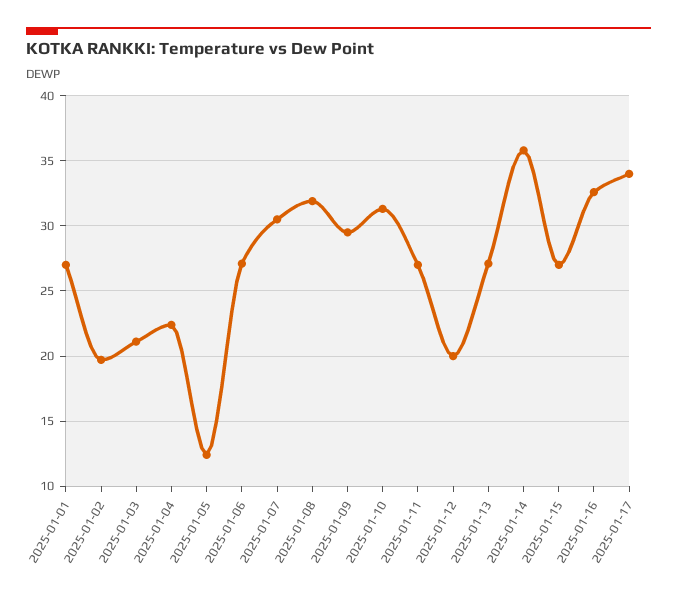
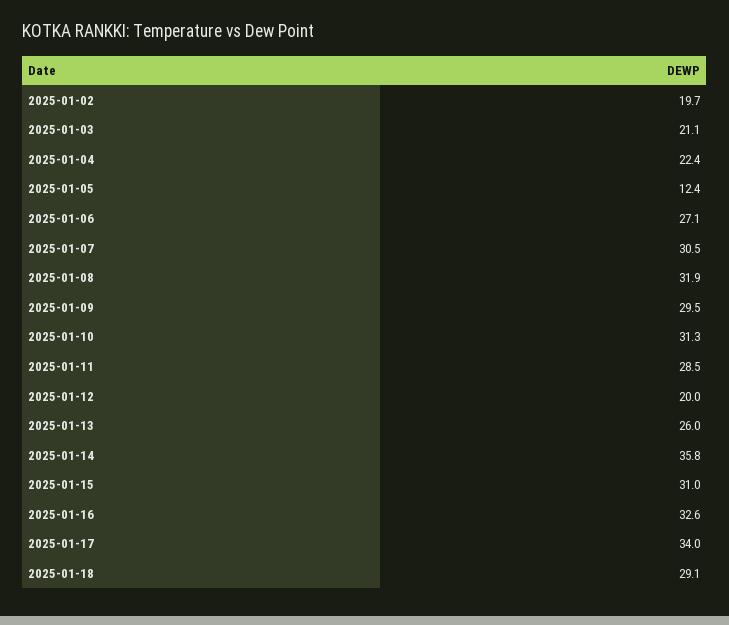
2025-01-01: 27 -> none
2025-01-11: 27 -> 28.5
2025-01-13: 27 -> 26
2025-01-15: 27 -> 31
2025-01-18: none -> 29.1

